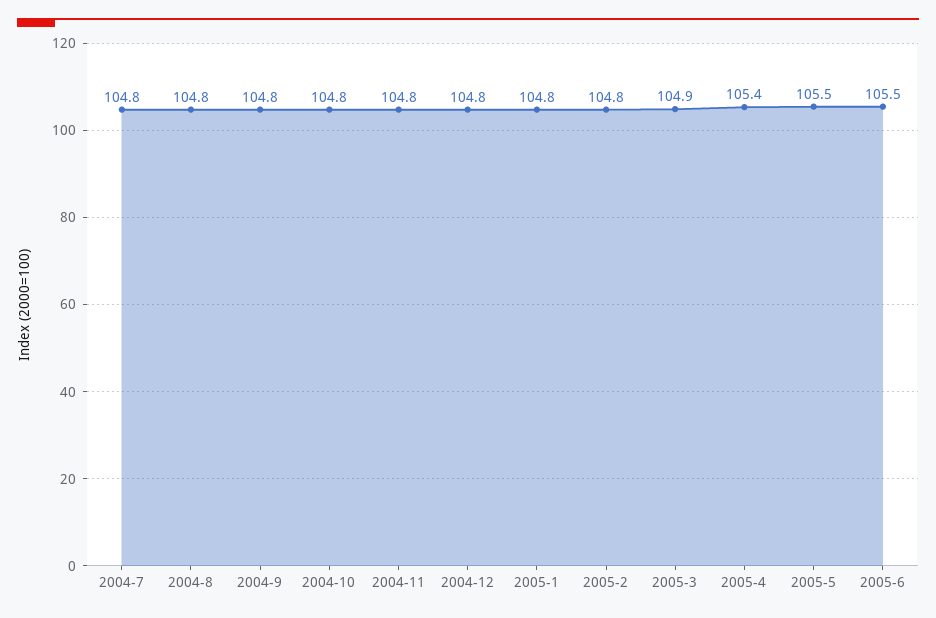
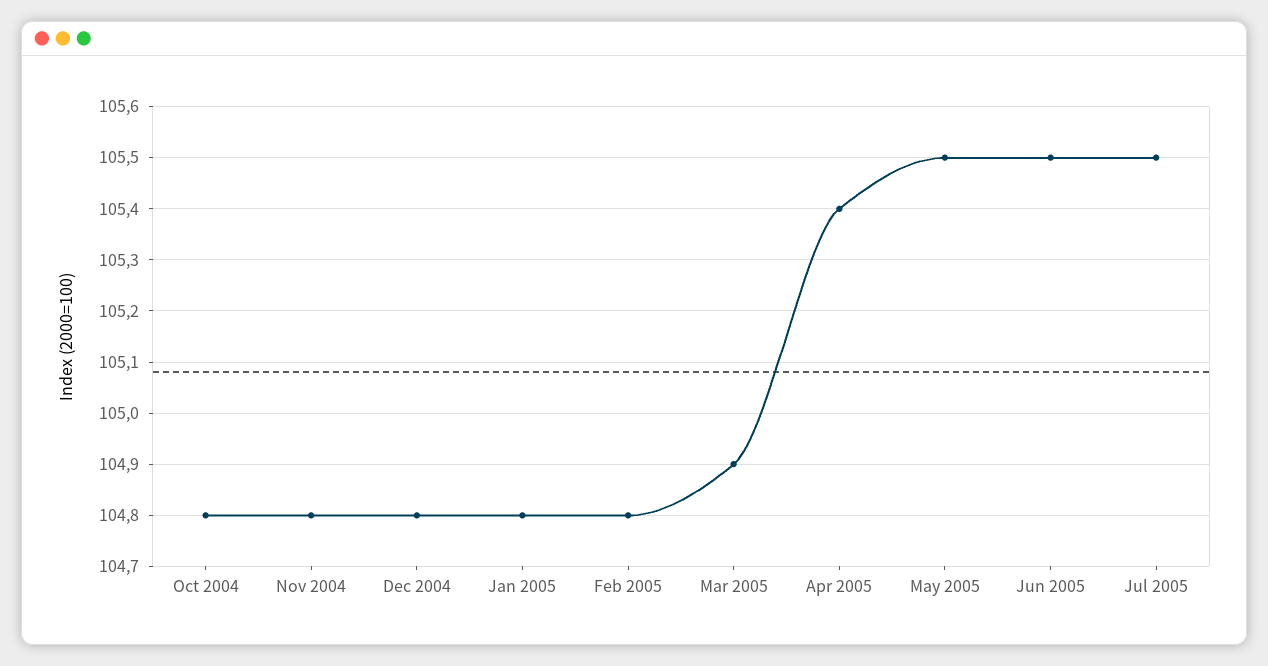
2004-7: 104.8 -> none
2004-8: 104.8 -> none
2004-9: 104.8 -> none
Jul 2005: none -> 105.5

